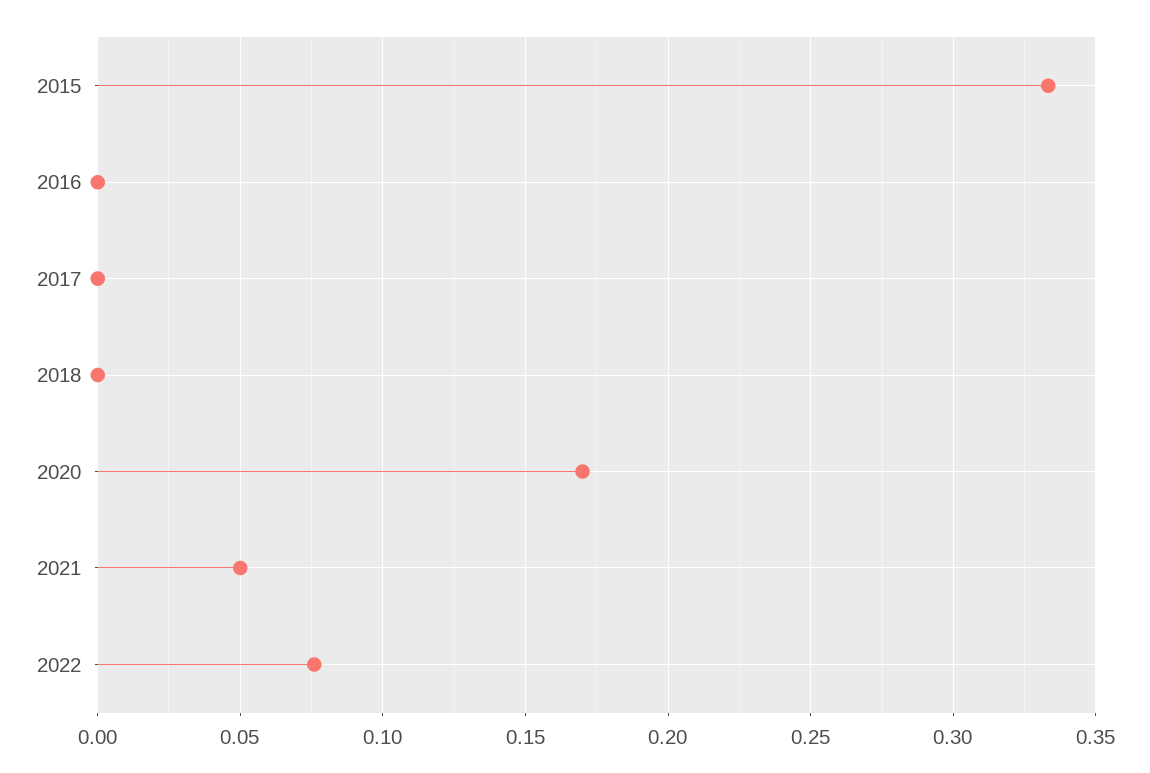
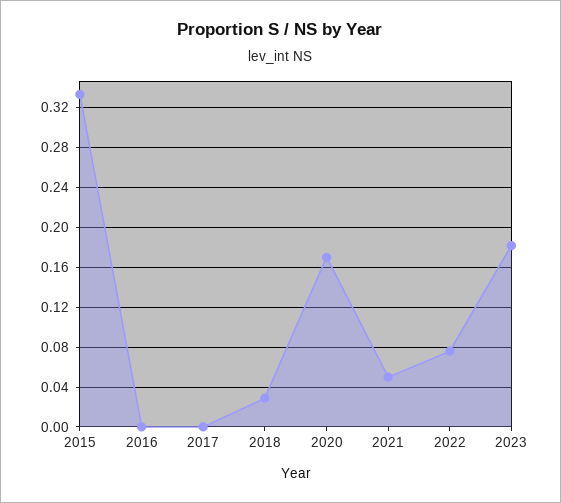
2018: 0 -> 0.03
2023: none -> 0.18

